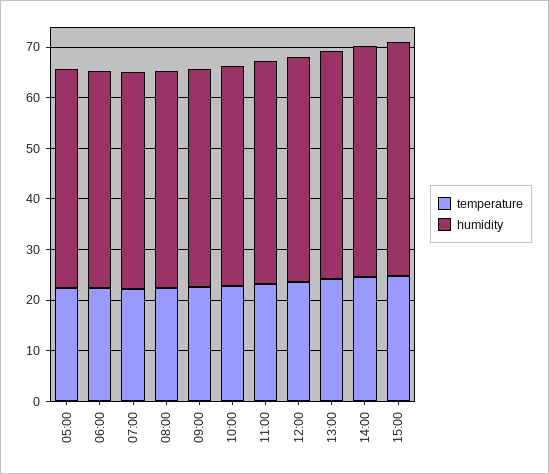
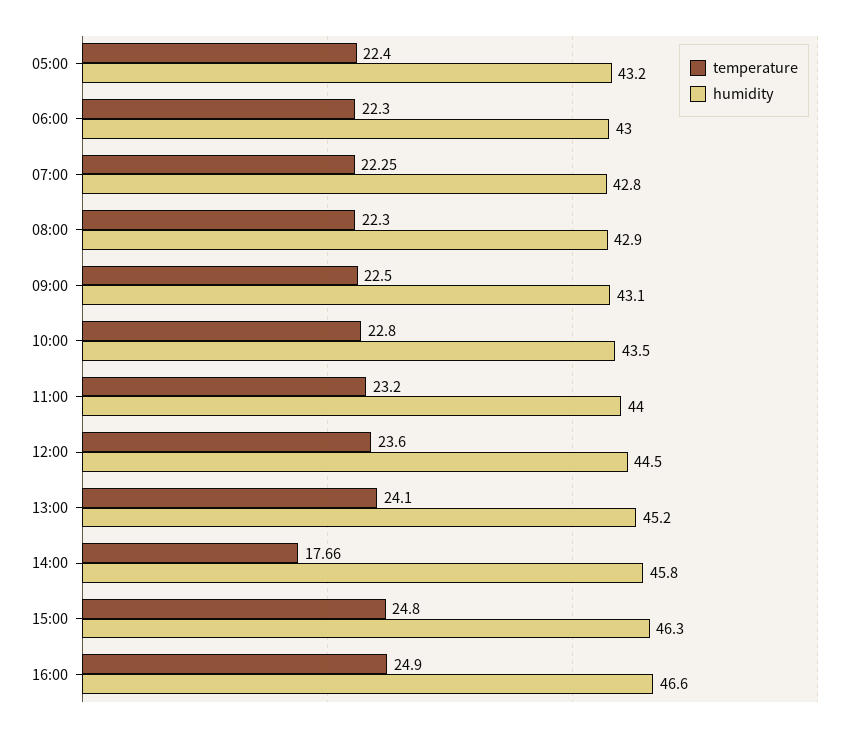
temperature, 14:00: 24 -> 17.66
temperature, 16:00: none -> 24.9
humidity, 16:00: none -> 46.6

